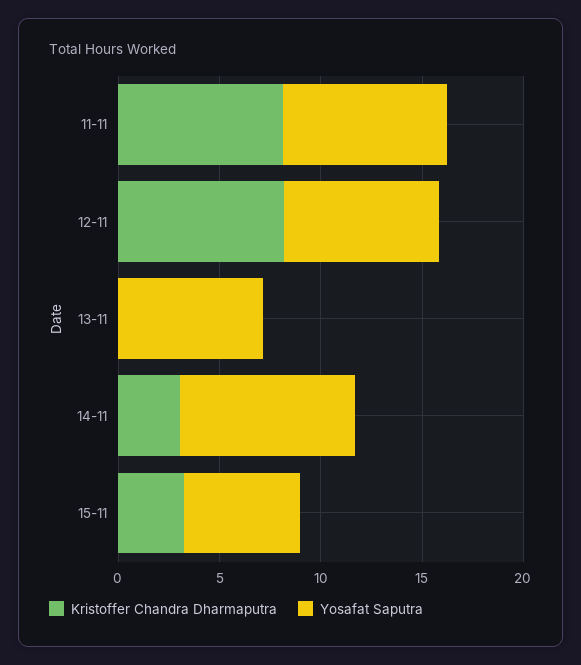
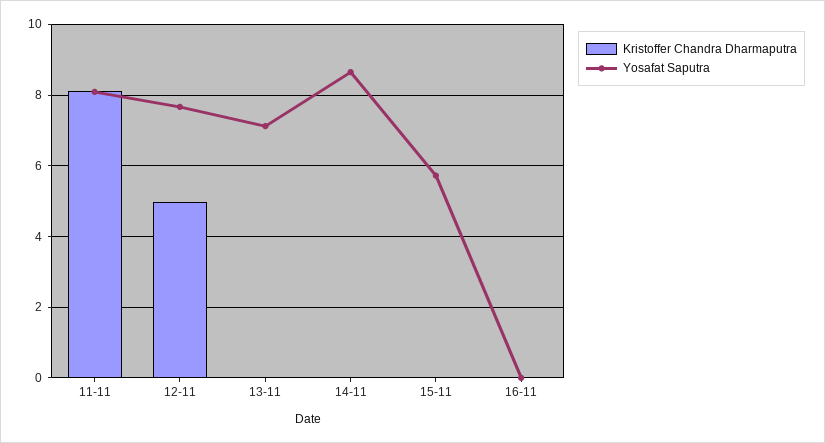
Kristoffer Chandra Dharmaputra, 12-11: 8 -> 5
Kristoffer Chandra Dharmaputra, 14-11: 3 -> 0
Kristoffer Chandra Dharmaputra, 15-11: 3 -> 0
Kristoffer Chandra Dharmaputra, 16-11: none -> 0
Yosafat Saputra, 16-11: none -> 0

